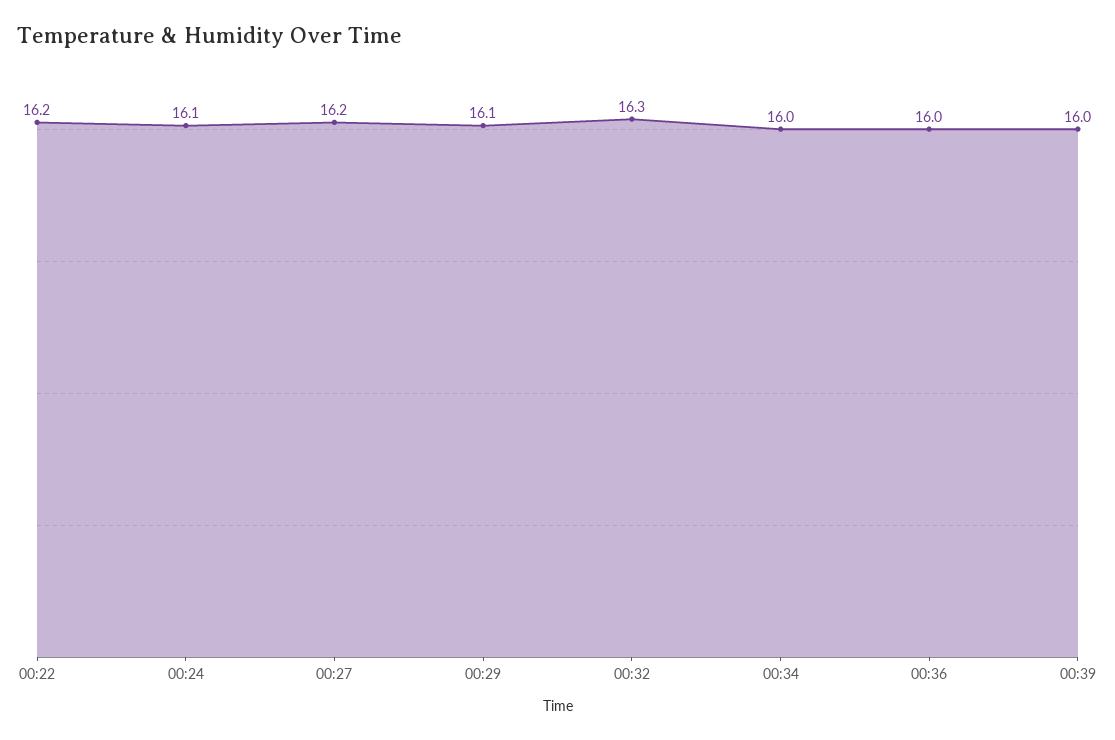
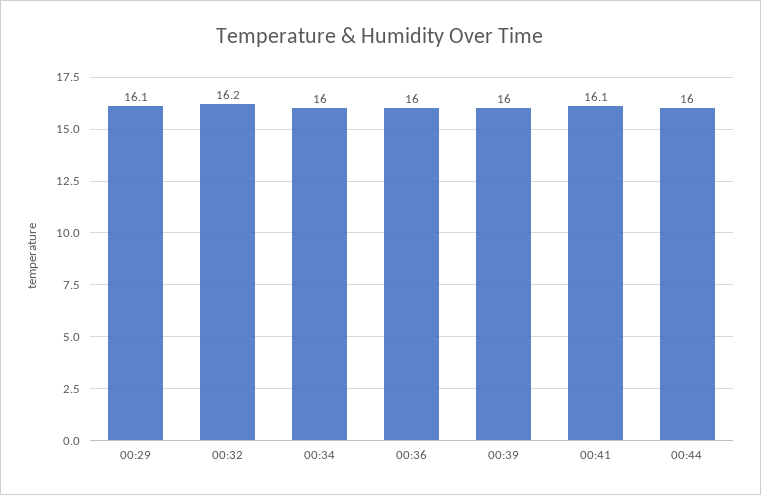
00:22: 16.2 -> none
00:24: 16.1 -> none
00:27: 16.2 -> none
00:32: 16.3 -> 16.2
00:41: none -> 16.1
00:44: none -> 16

